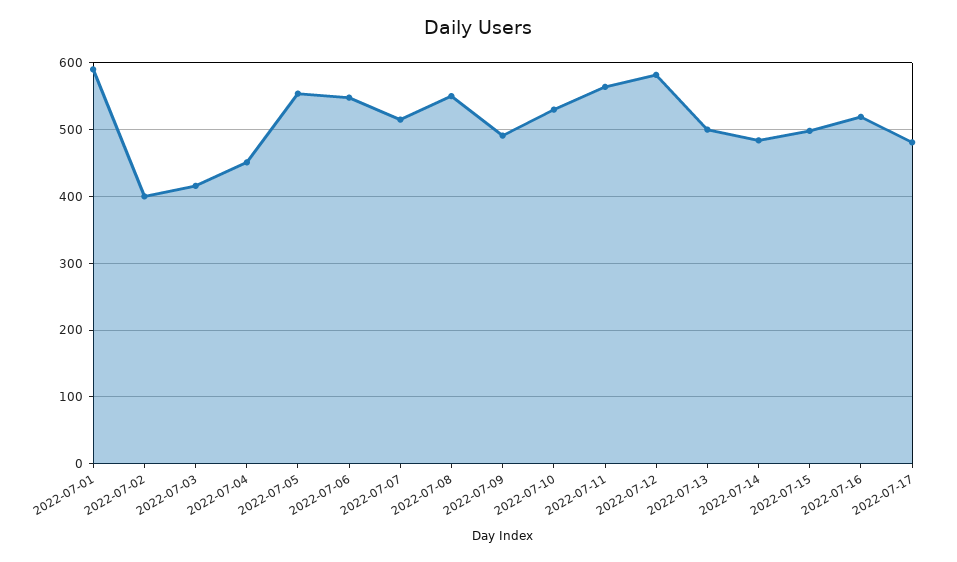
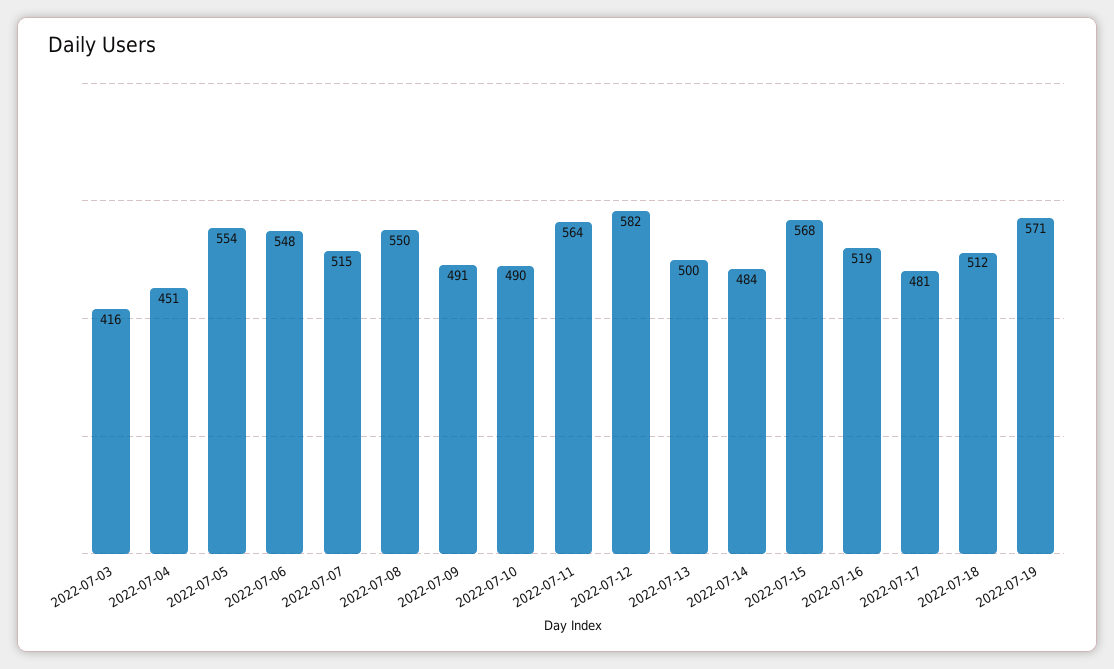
2022-07-01: 590 -> none
2022-07-02: 400 -> none
2022-07-10: 530 -> 490
2022-07-15: 500 -> 568
2022-07-18: none -> 512
2022-07-19: none -> 571

